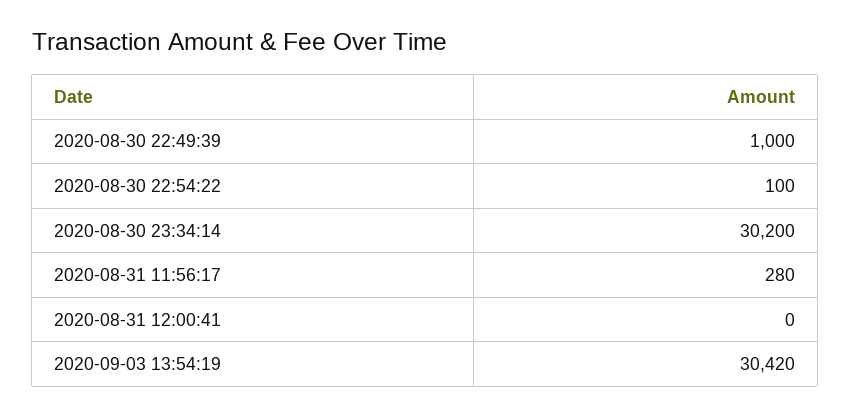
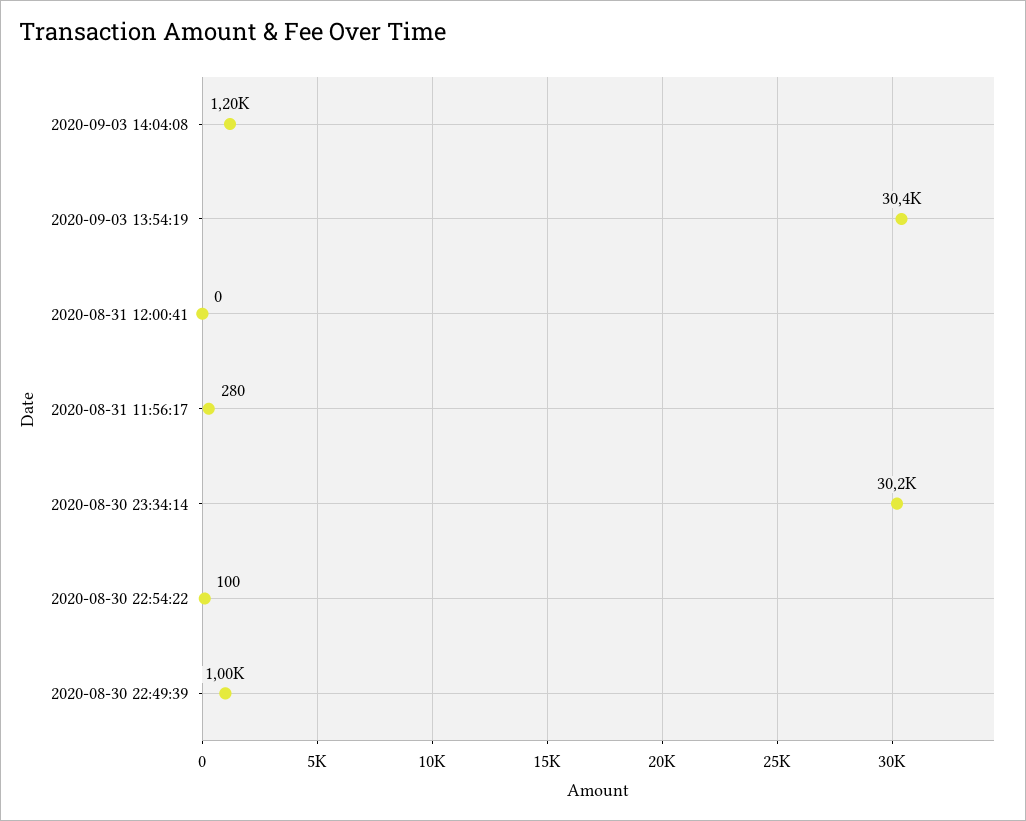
2020-09-03 14:04:08: none -> 1200

